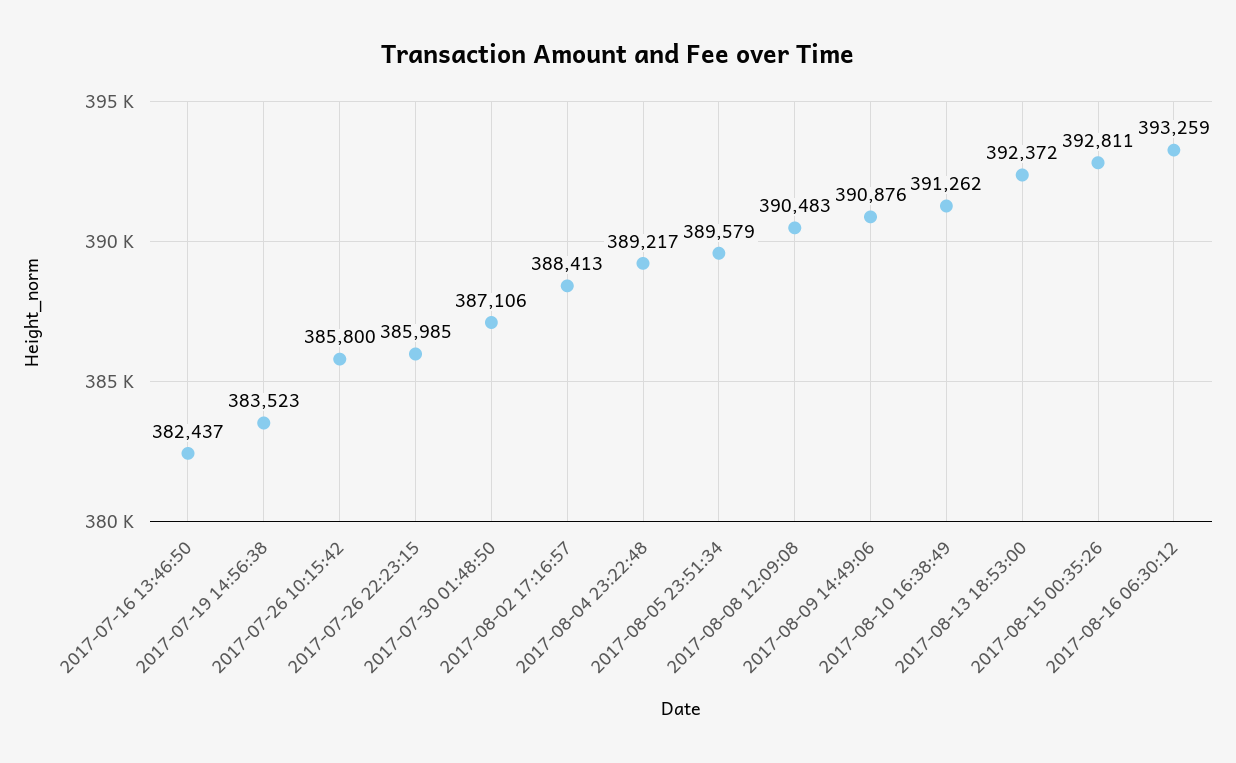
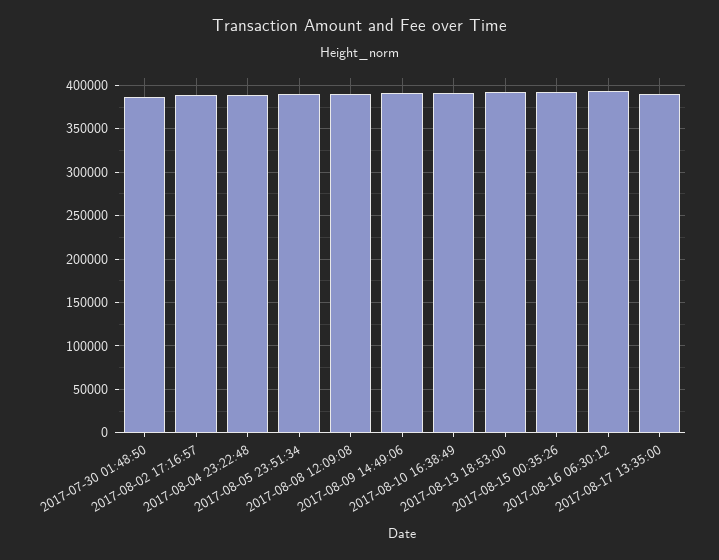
2017-07-16 13:46:50: 382437 -> none
2017-07-19 14:56:38: 383523 -> none
2017-07-26 10:15:42: 385800 -> none
2017-07-26 22:23:15: 385985 -> none
2017-08-17 13:35:00: none -> 390000

